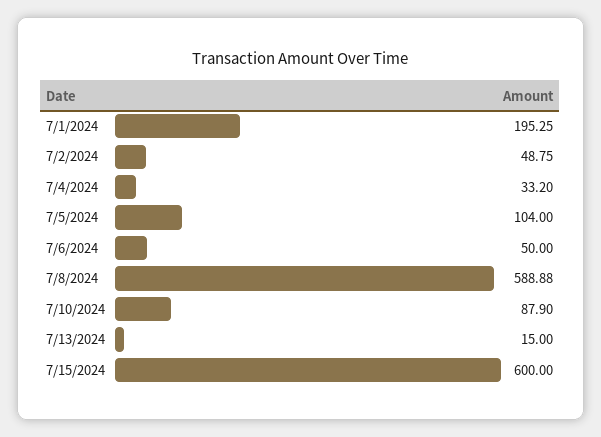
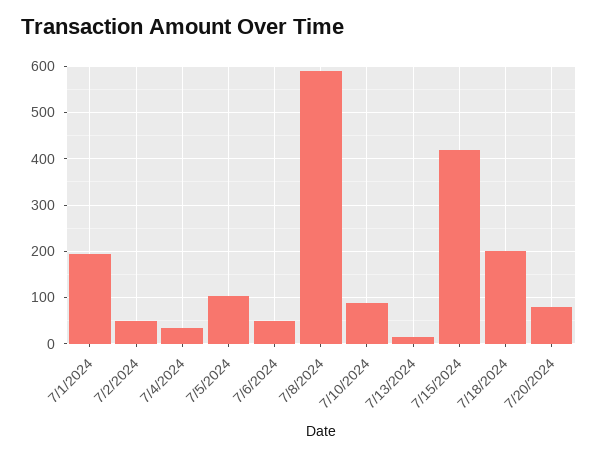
7/15/2024: 600 -> 420
7/18/2024: none -> 200
7/20/2024: none -> 80

